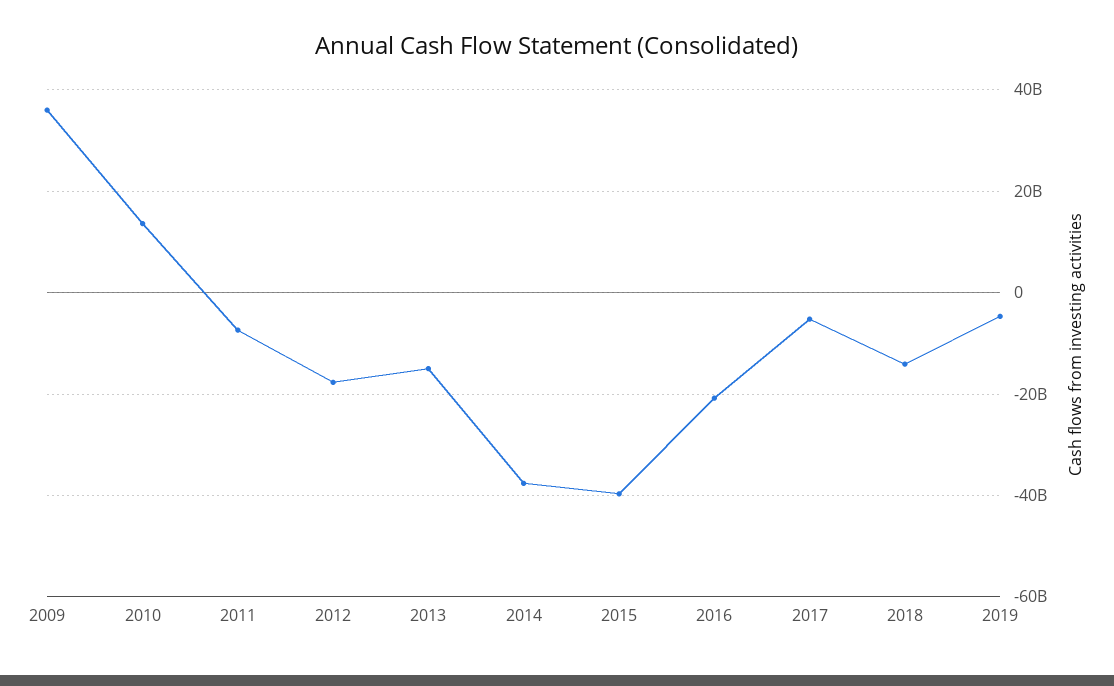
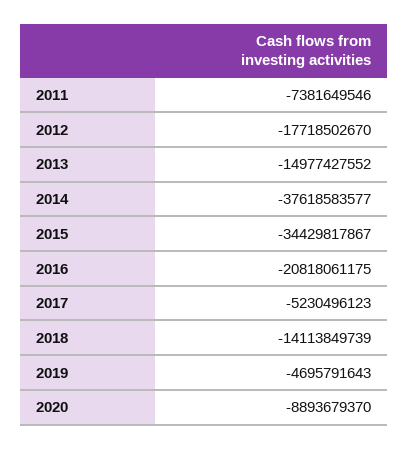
2009: 36000000000 -> none
2010: 14000000000 -> none
2015: -40000000000 -> -34429817867
2020: none -> -8893679370

